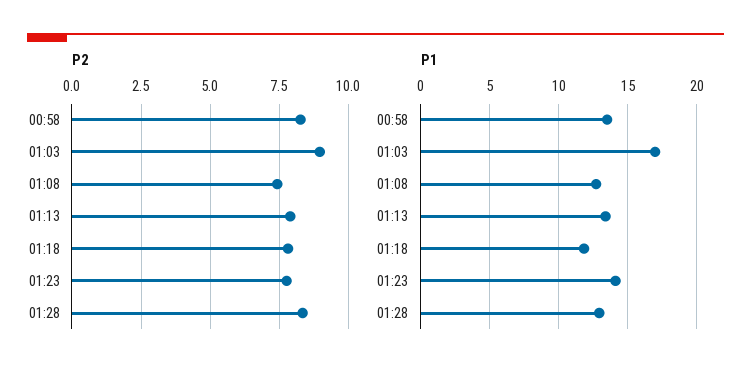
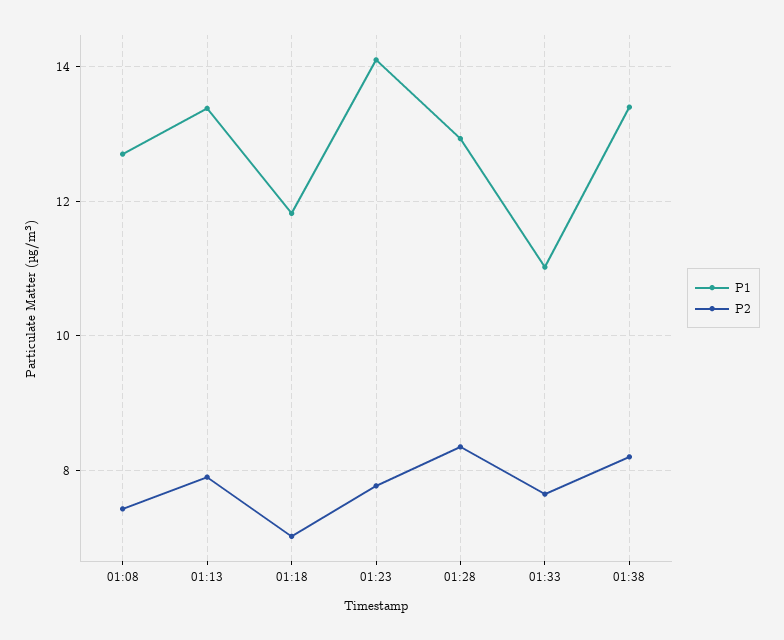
P2, 00:58: 8.25 -> none
P2, 01:03: 9 -> none
P2, 01:18: 7.75 -> 7
P1, 00:58: 13.5 -> none
P1, 01:03: 17 -> none
P1, 01:33: none -> 11
P2, 01:33: none -> 7.6
P1, 01:38: none -> 13.4
P2, 01:38: none -> 8.2

